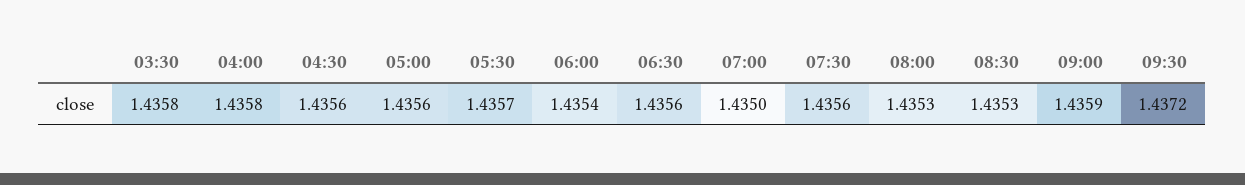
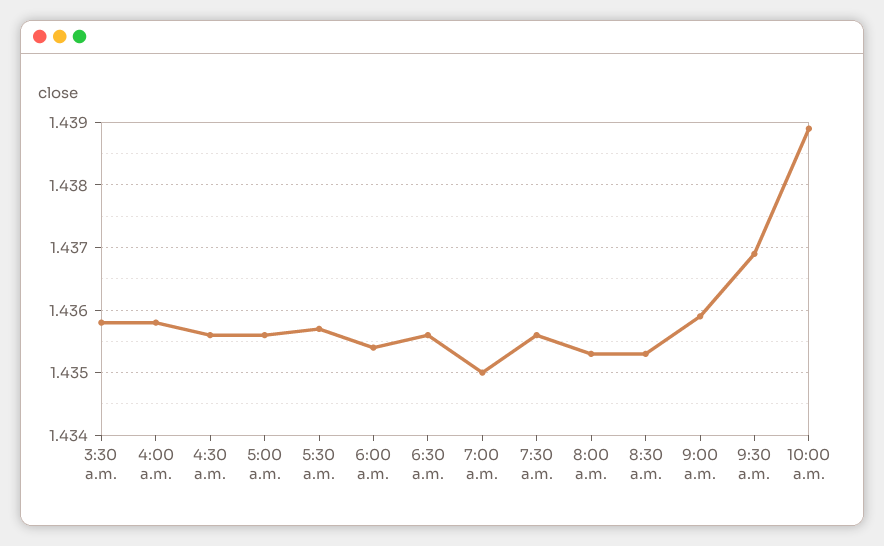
09:30: 1.4372 -> 1.4369
10:00 a.m.: none -> 1.4389

